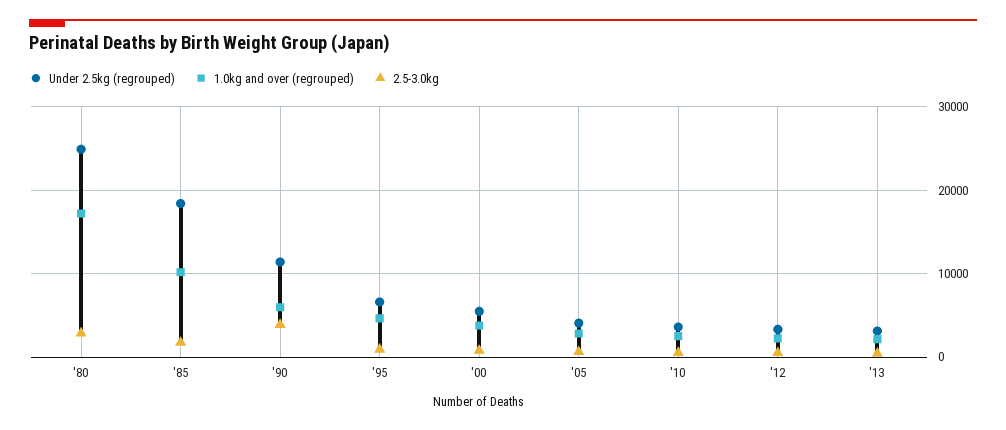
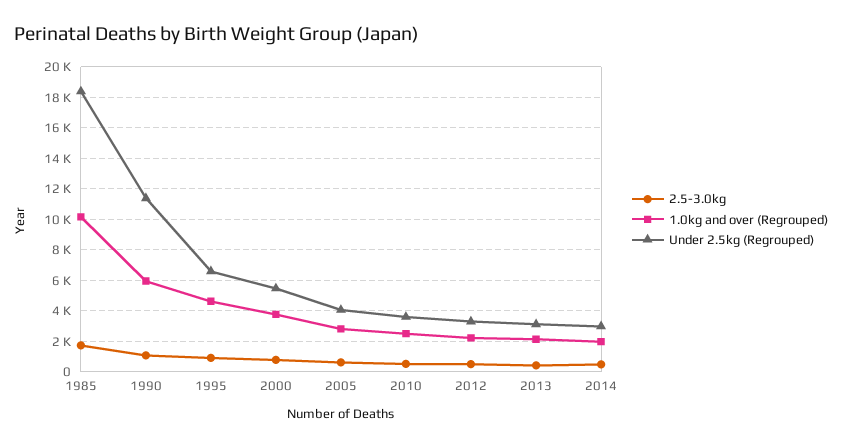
Under 2.5kg (regrouped), '80: 25000 -> none
1.0kg and over (regrouped), '80: 17000 -> none
2.5-3.0kg, '80: 3000 -> none
2.5-3.0kg, '90: 4000 -> 1000
2.5-3.0kg, 2014: none -> 500
1.0kg and over (regrouped), 2014: none -> 2000
Under 2.5kg (regrouped), 2014: none -> 3000

